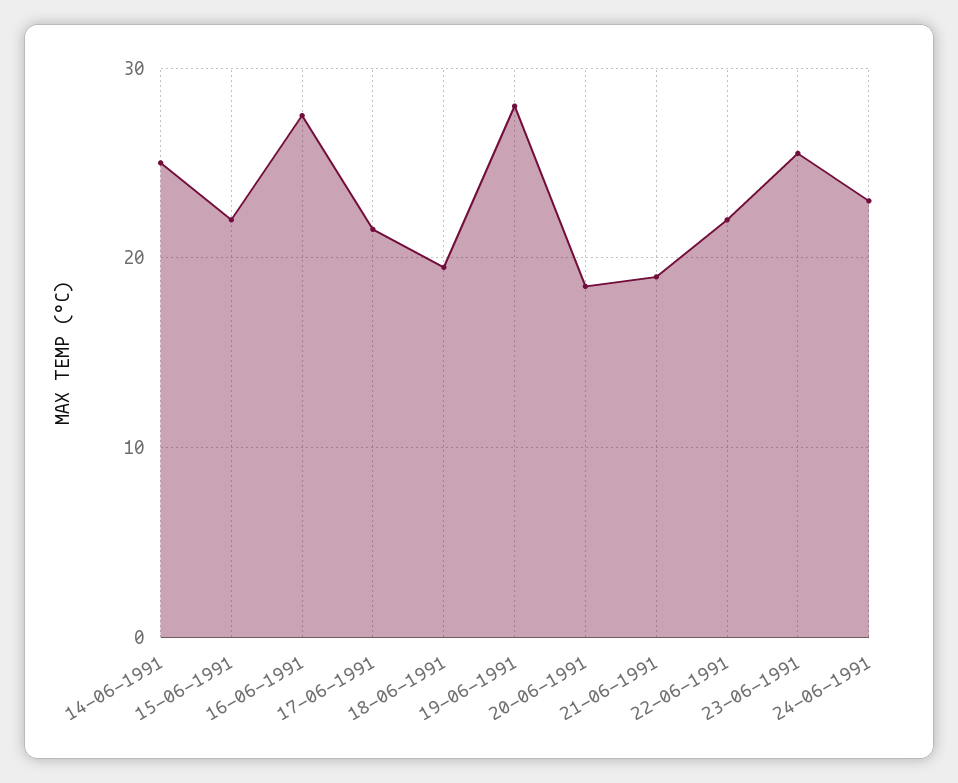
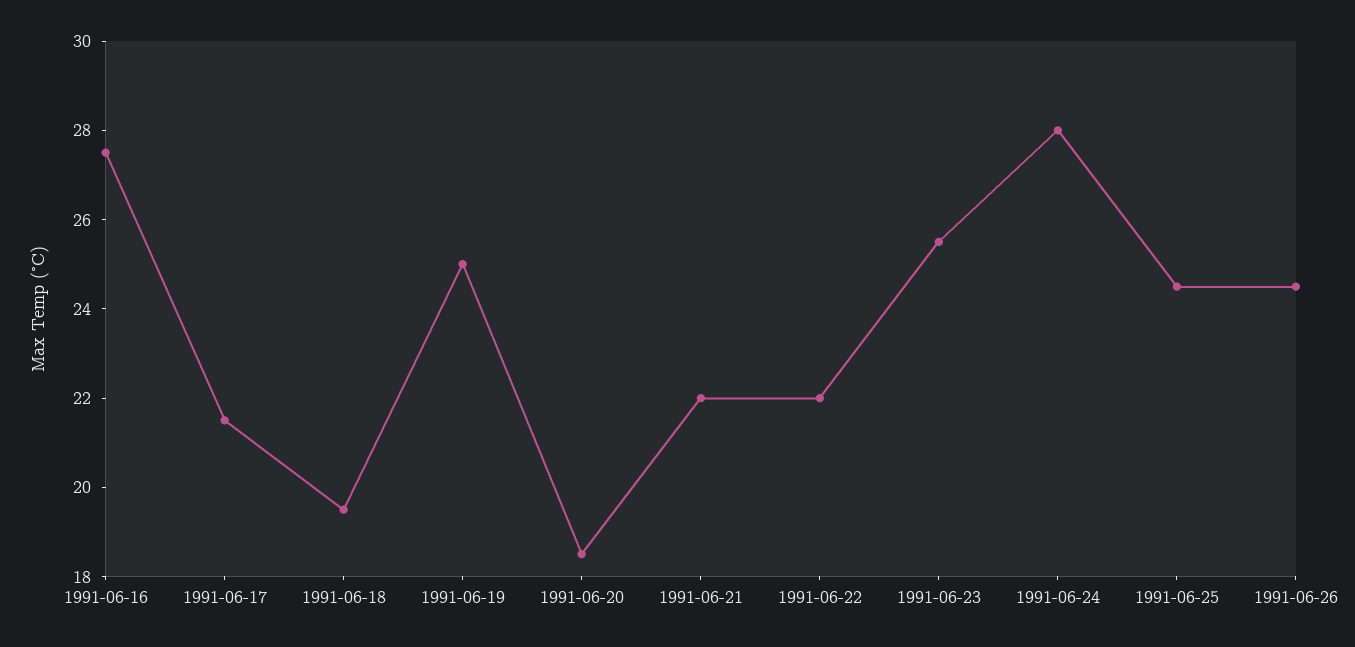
14-06-1991: 25 -> none
15-06-1991: 22 -> none
19-06-1991: 28 -> 25
21-06-1991: 19 -> 22
24-06-1991: 23 -> 28
1991-06-25: none -> 24.5
1991-06-26: none -> 24.5

